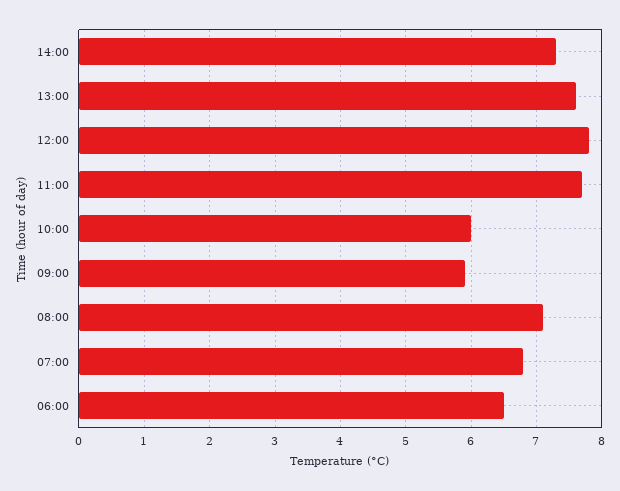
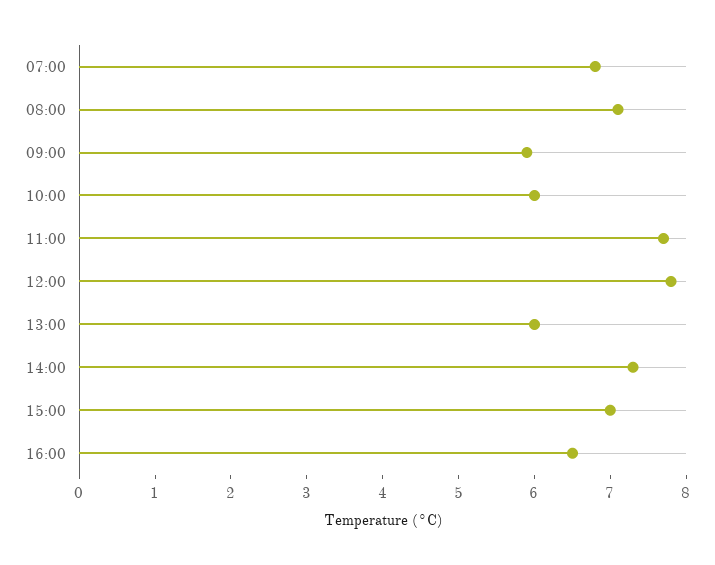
13:00: 7.6 -> 6
06:00: 6.5 -> none
15:00: none -> 7
16:00: none -> 6.5

